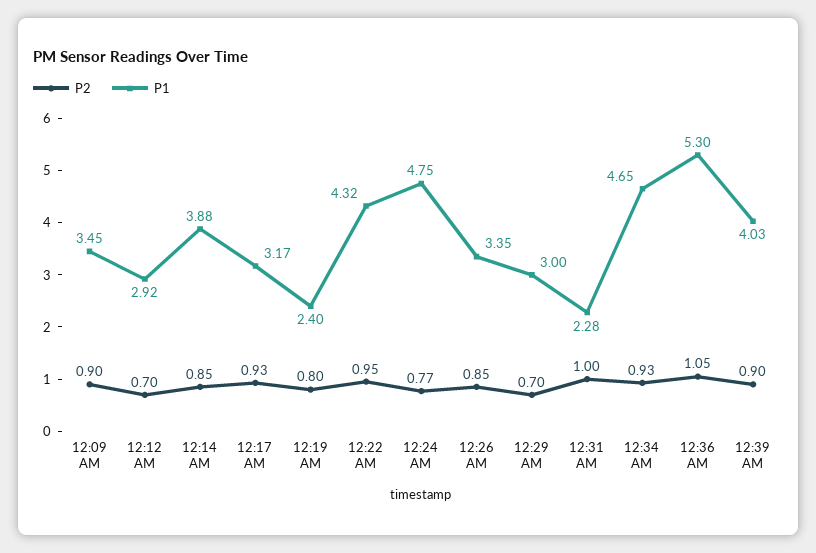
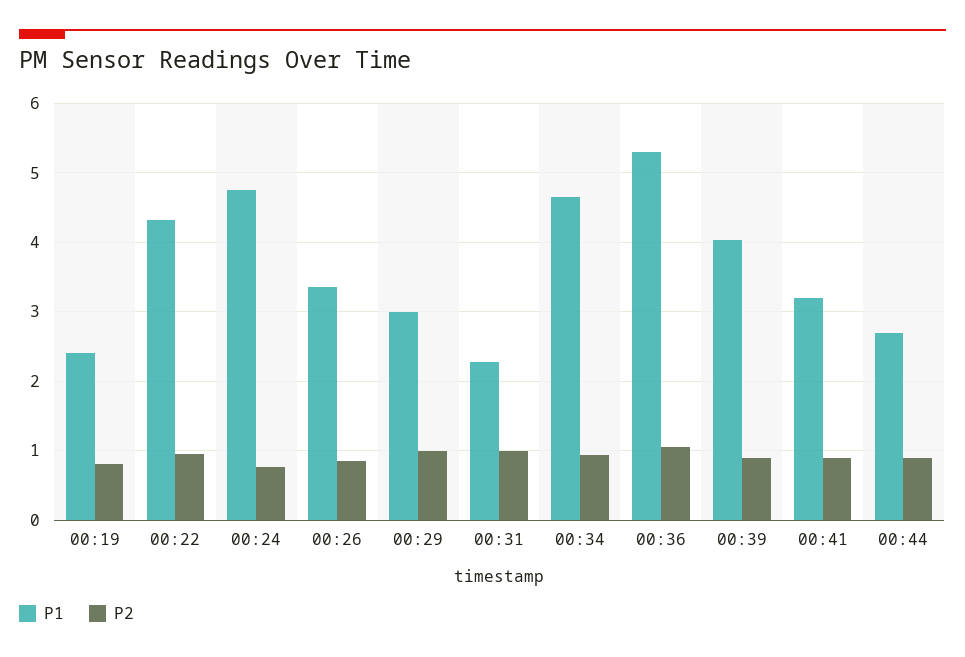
P2, 12:09 AM: 0.9 -> none
P1, 12:09 AM: 3.45 -> none
P2, 12:12 AM: 0.7 -> none
P1, 12:12 AM: 2.92 -> none
P2, 12:14 AM: 0.85 -> none
P1, 12:14 AM: 3.88 -> none
P2, 12:17 AM: 0.93 -> none
P1, 12:17 AM: 3.17 -> none
P2, 12:29 AM: 0.7 -> 1
P1, 00:41: none -> 3.2
P2, 00:41: none -> 0.9
P1, 00:44: none -> 2.7
P2, 00:44: none -> 0.9

